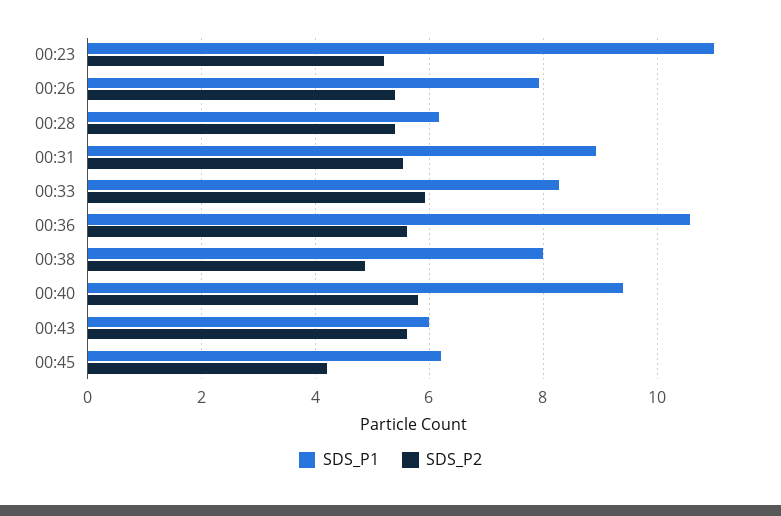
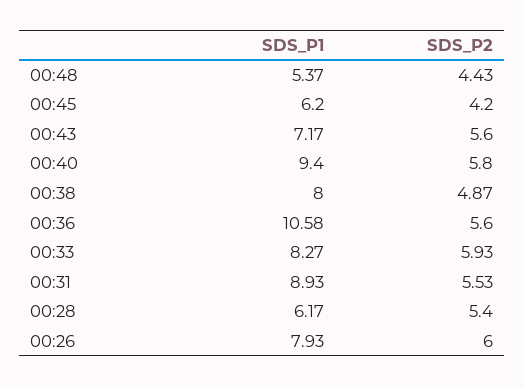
SDS_P1, 00:23: 11 -> none
SDS_P2, 00:23: 5.2 -> none
SDS_P2, 00:26: 5.4 -> 6
SDS_P1, 00:43: 6 -> 7.17
SDS_P1, 00:48: none -> 5.37
SDS_P2, 00:48: none -> 4.43

